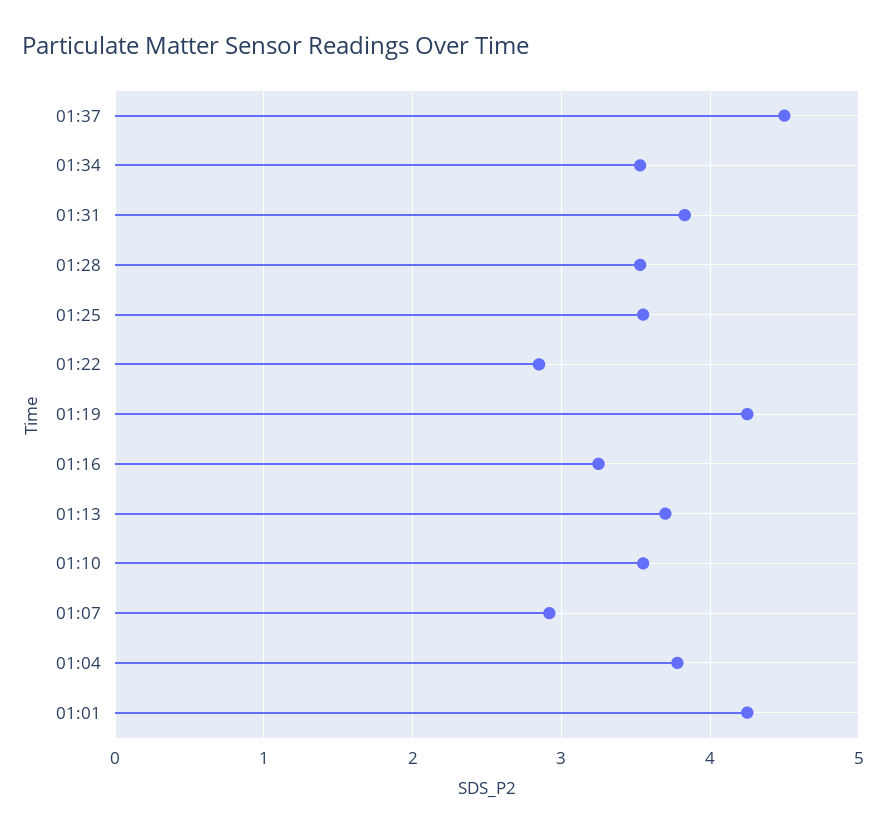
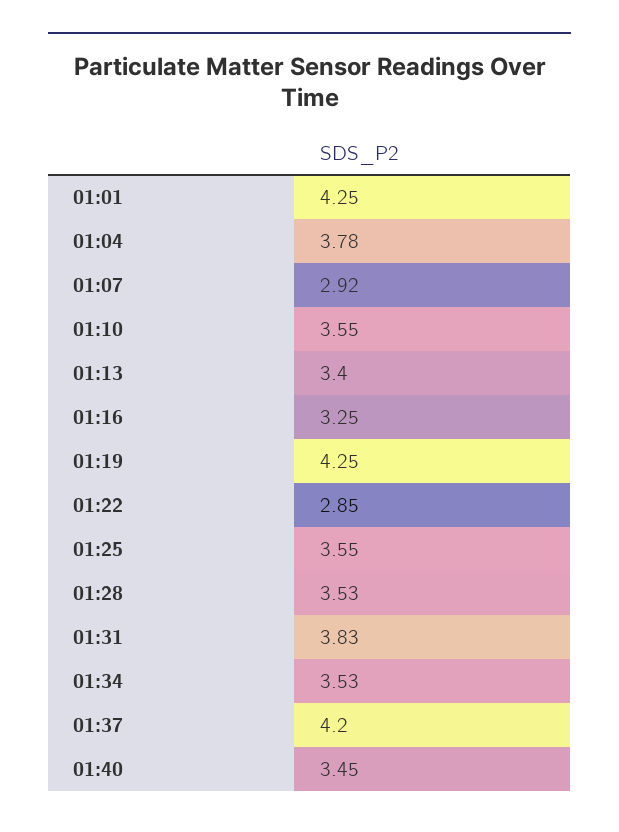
01:37: 4.5 -> 4.2
01:13: 3.7 -> 3.4
01:40: none -> 3.45

